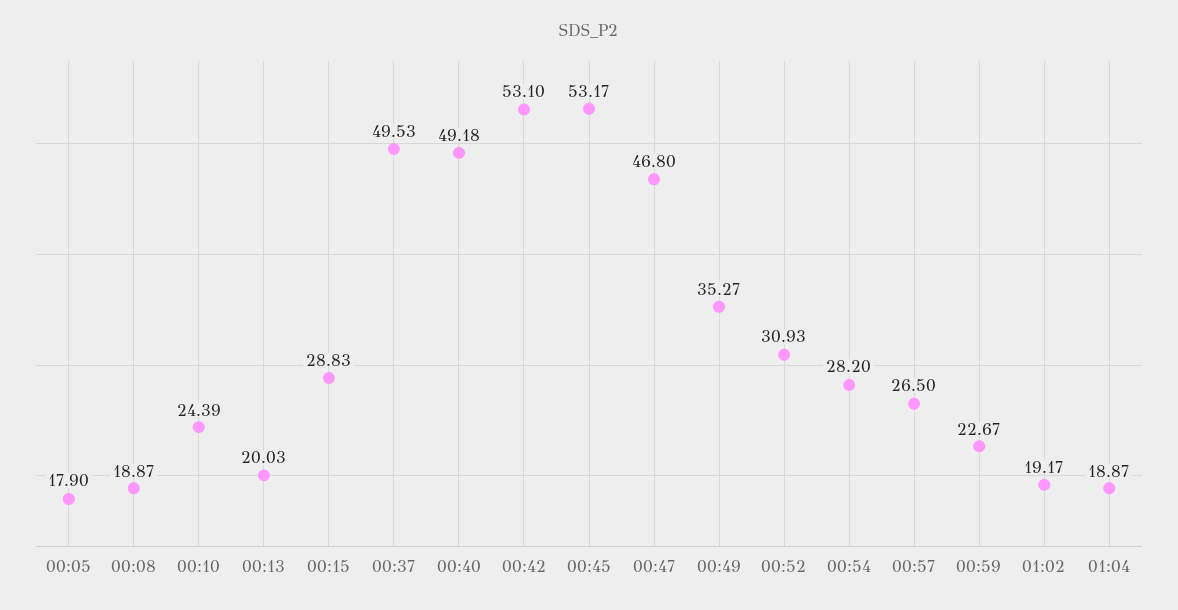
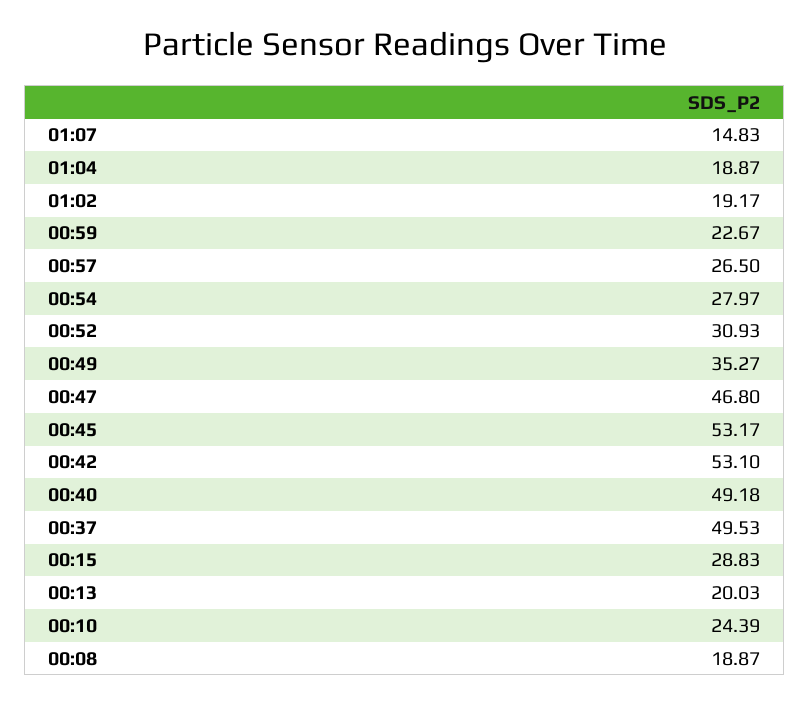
00:05: 17.9 -> none
00:54: 28.2 -> 27.97
01:07: none -> 14.83

